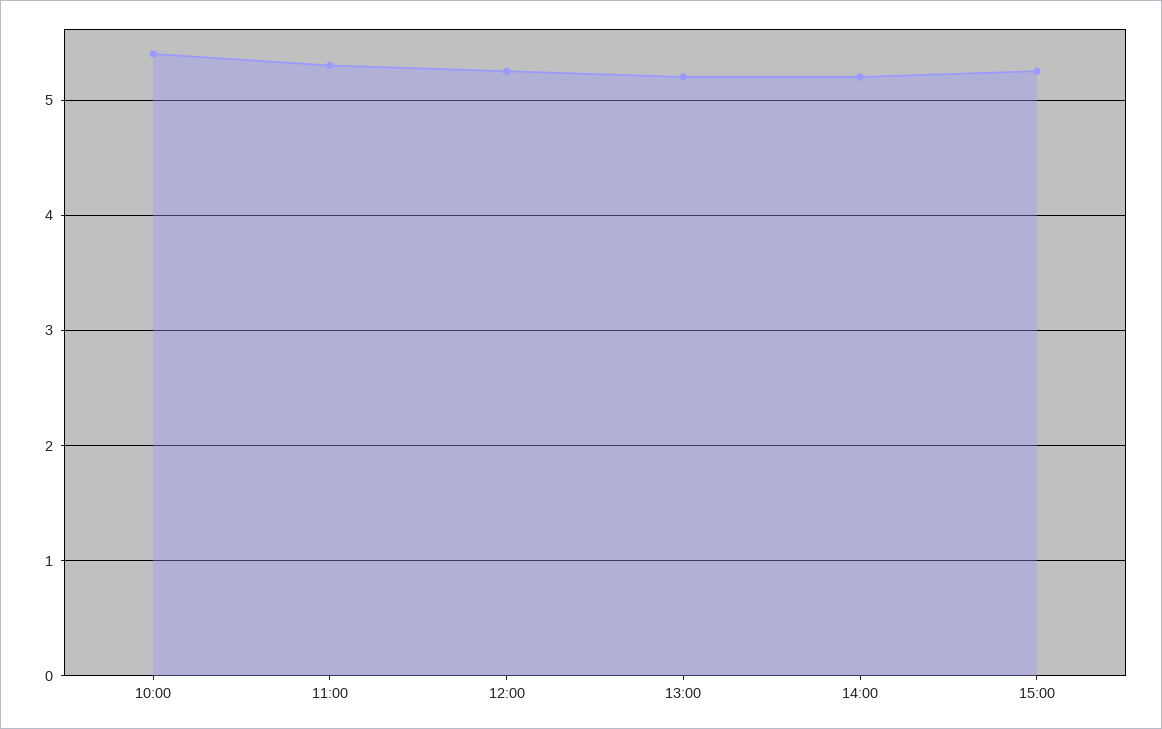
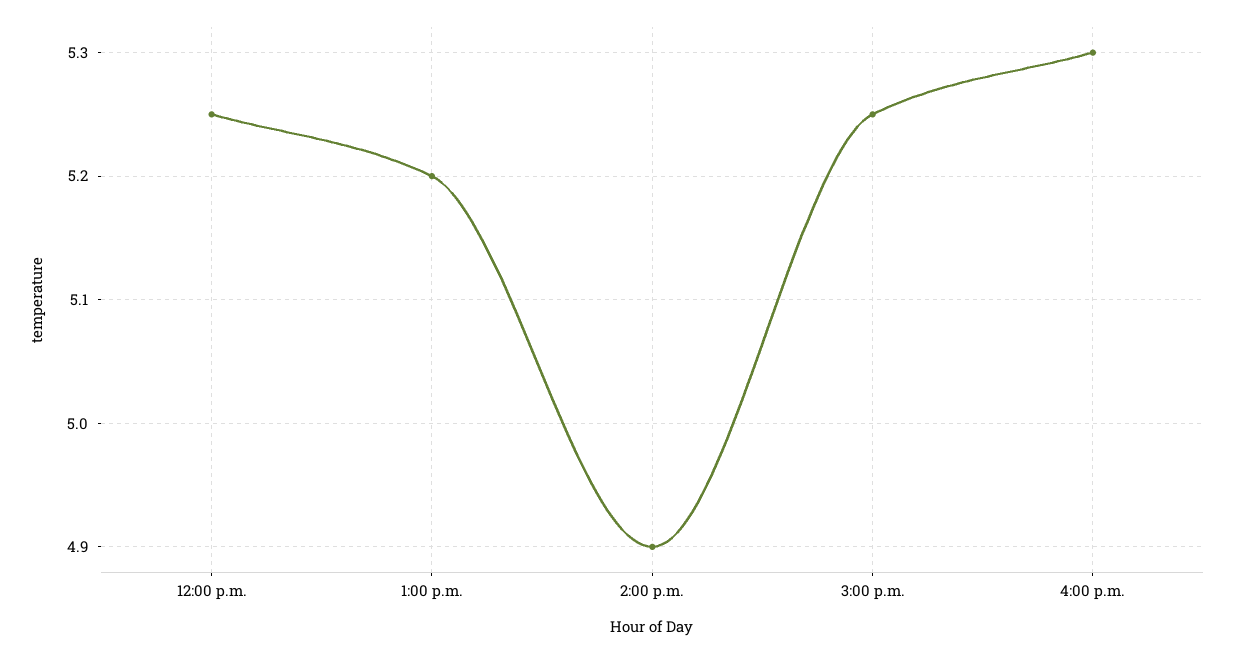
10:00: 5.4 -> none
11:00: 5.3 -> none
14:00: 5.2 -> 4.9
4:00 p.m.: none -> 5.3

